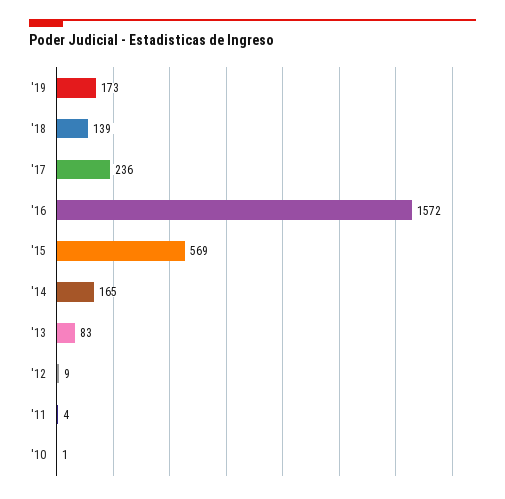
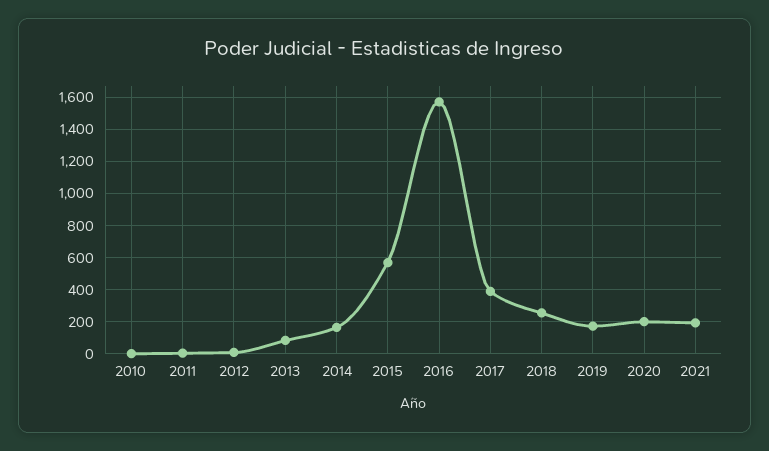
'18: 139 -> 250
'17: 236 -> 400
2020: none -> 200
2021: none -> 200

